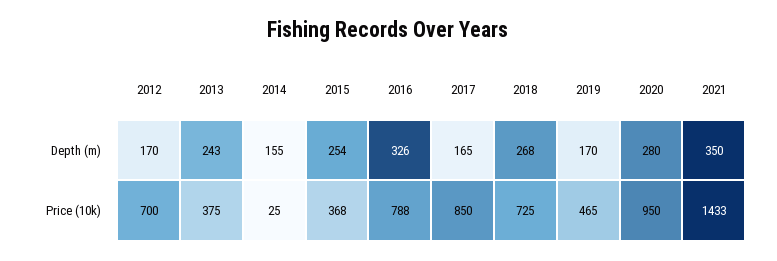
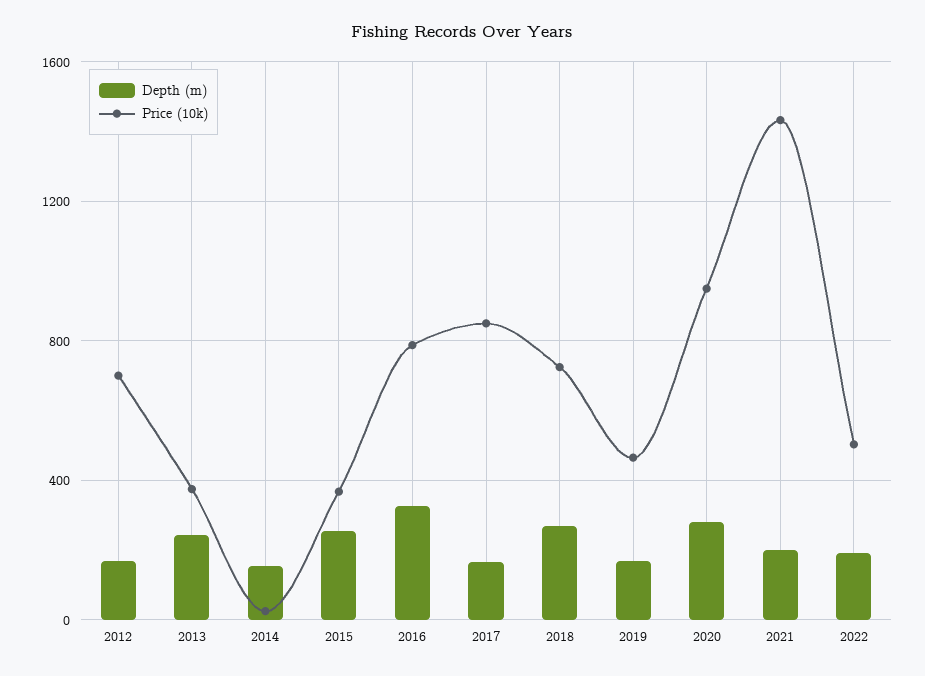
Depth (m), 2021: 350 -> 200
Depth (m), 2022: none -> 200
Price (10k), 2022: none -> 500

